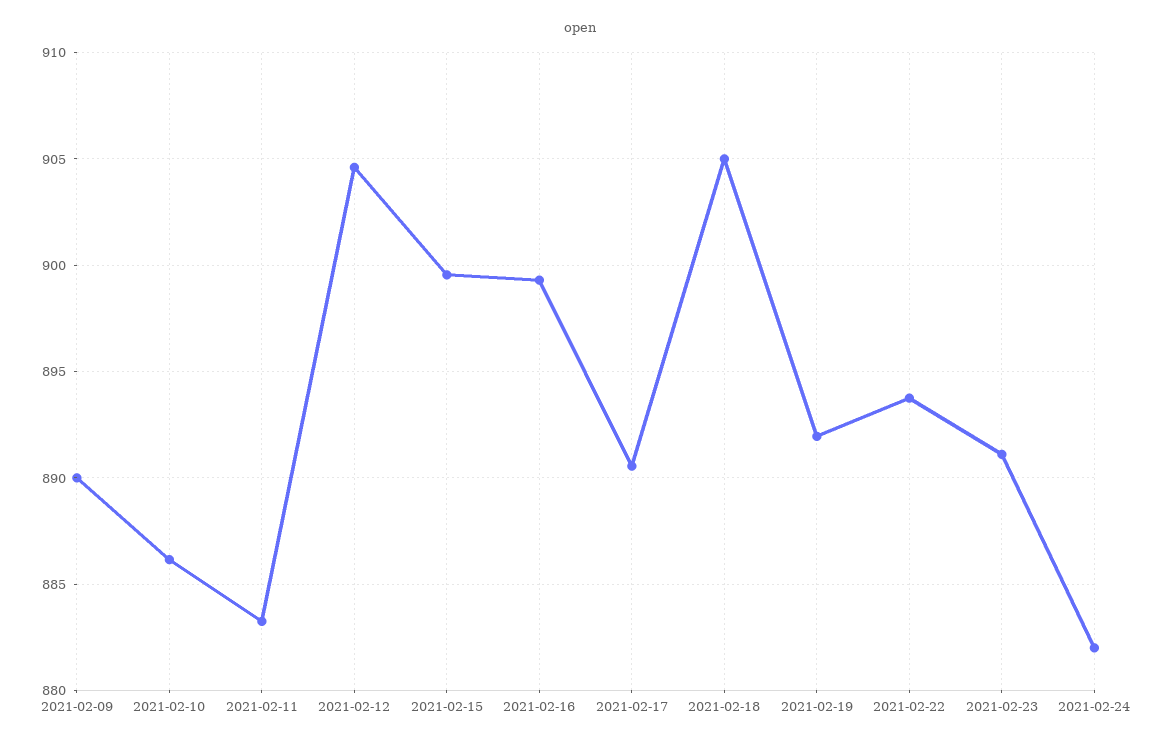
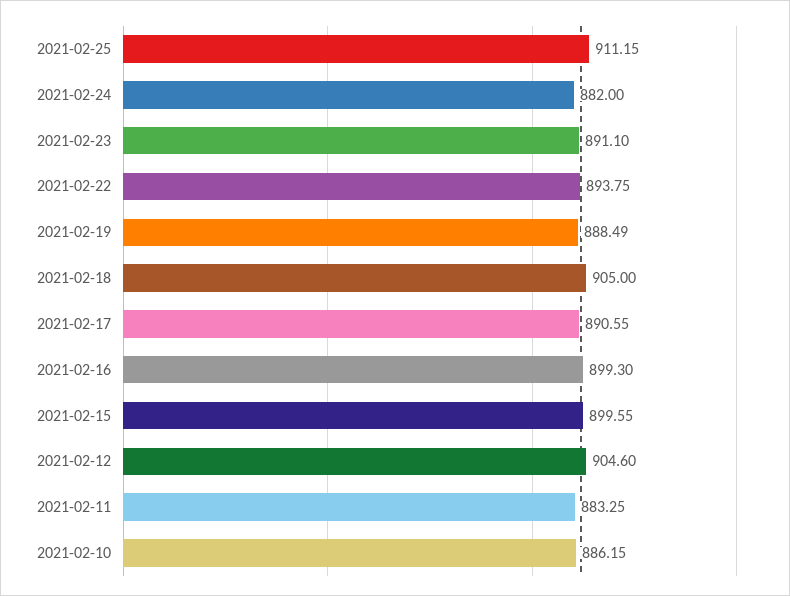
2021-02-09: 890 -> none
2021-02-19: 892 -> 888.49
2021-02-25: none -> 911.15

